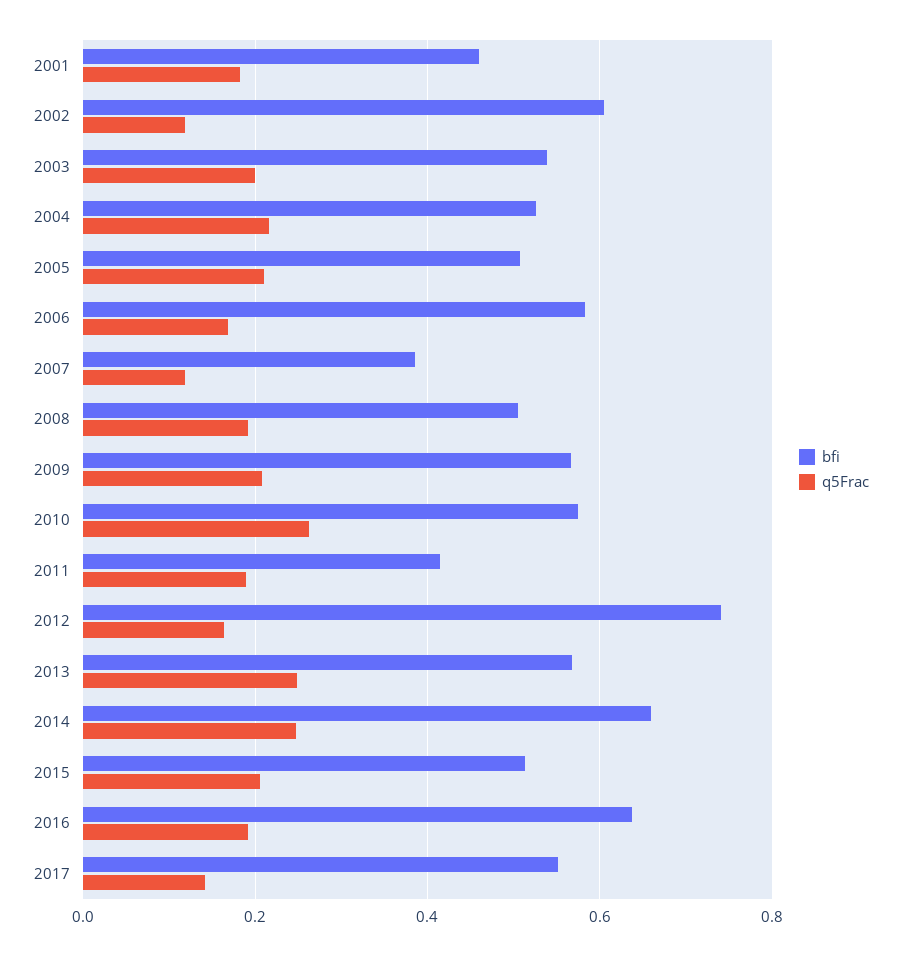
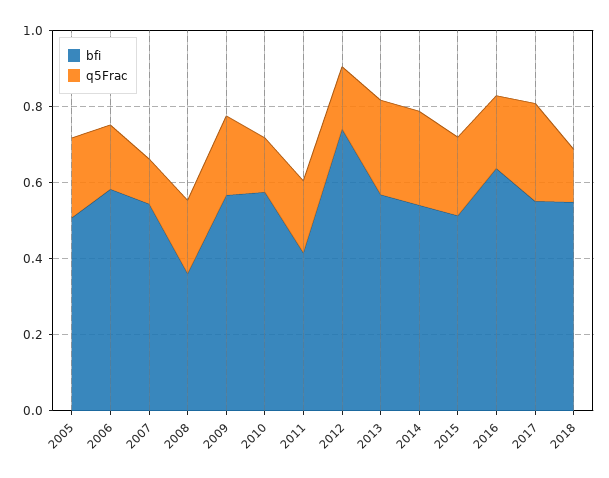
bfi, 2001: 0.46 -> none
q5Frac, 2001: 0.18 -> none
bfi, 2002: 0.6 -> none
q5Frac, 2002: 0.12 -> none
bfi, 2003: 0.54 -> none
q5Frac, 2003: 0.2 -> none
bfi, 2004: 0.52 -> none
q5Frac, 2004: 0.22 -> none
bfi, 2007: 0.38 -> 0.55
bfi, 2008: 0.5 -> 0.35
q5Frac, 2010: 0.26 -> 0.15
bfi, 2014: 0.66 -> 0.55
q5Frac, 2017: 0.14 -> 0.25
bfi, 2018: none -> 0.55
q5Frac, 2018: none -> 0.15

